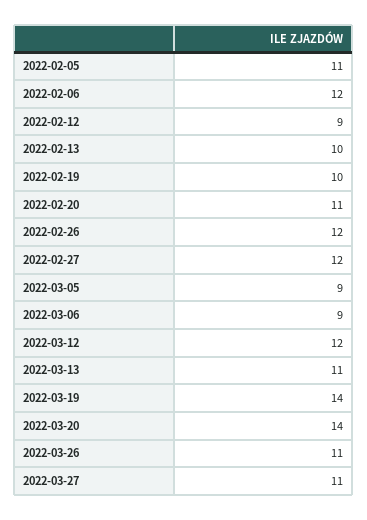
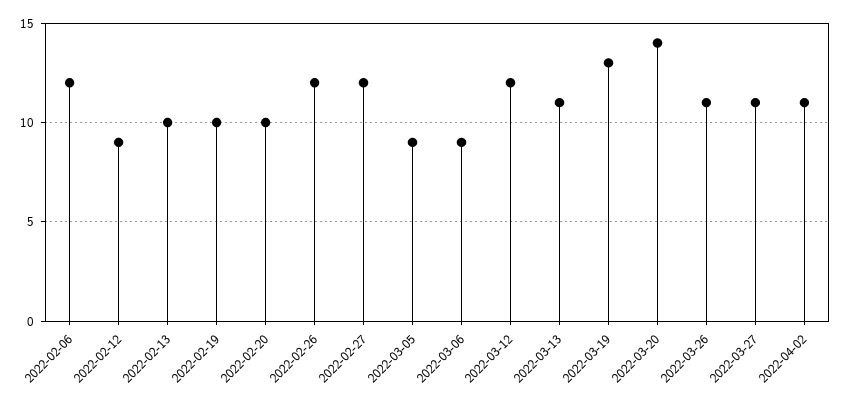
2022-02-05: 11 -> none
2022-02-20: 11 -> 10
2022-03-19: 14 -> 13
2022-04-02: none -> 11

